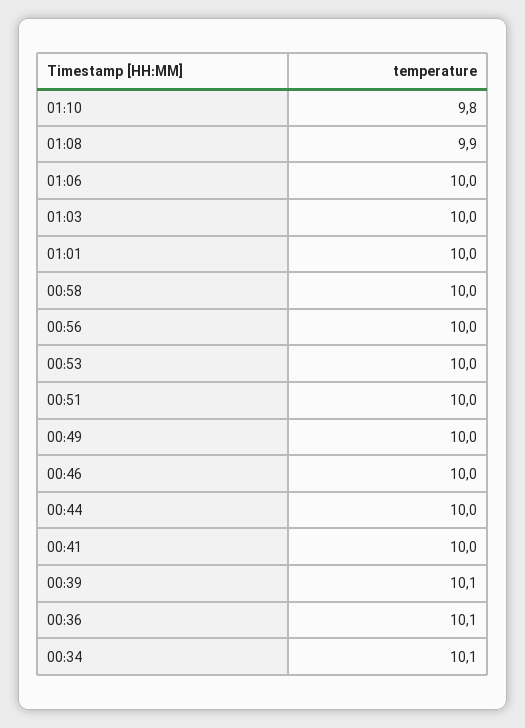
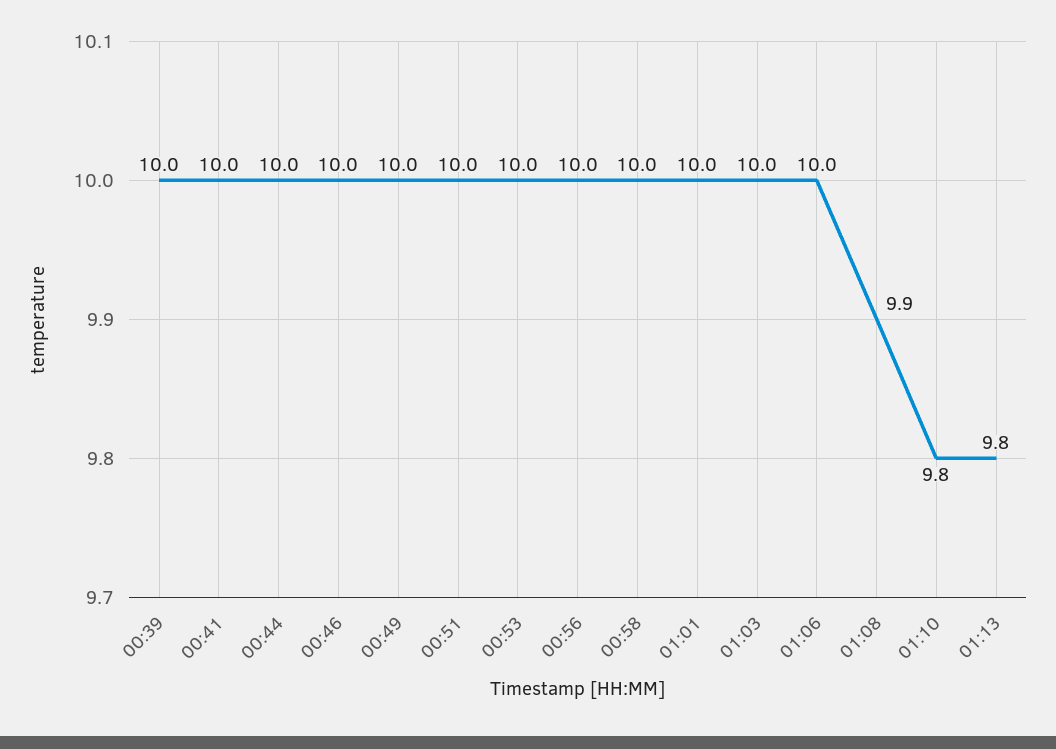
00:39: 10.1 -> 10
00:36: 10.1 -> none
00:34: 10.1 -> none
01:13: none -> 9.8

